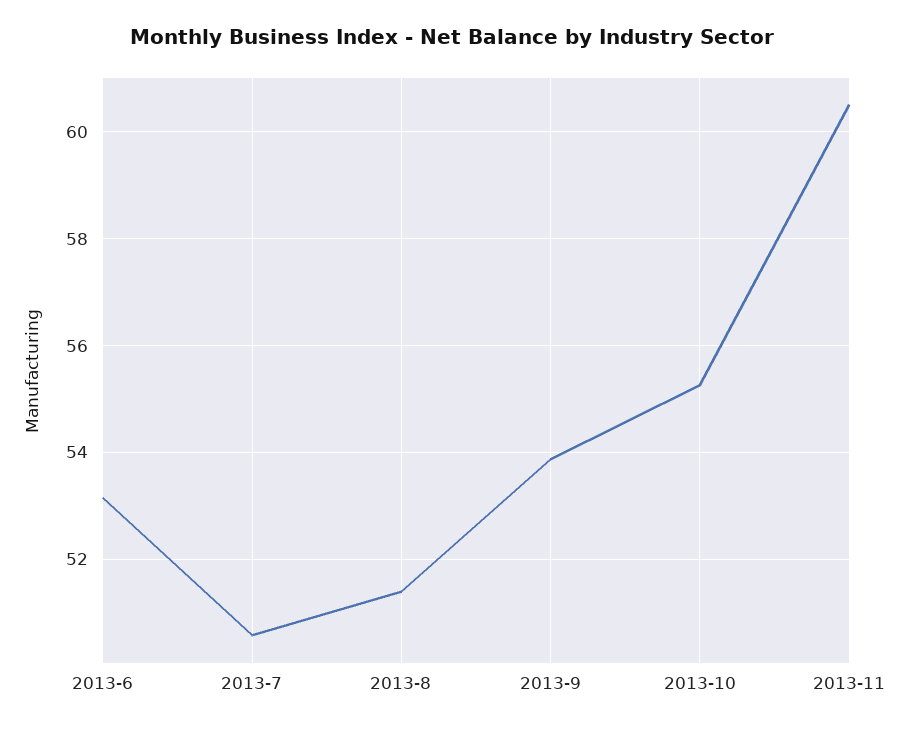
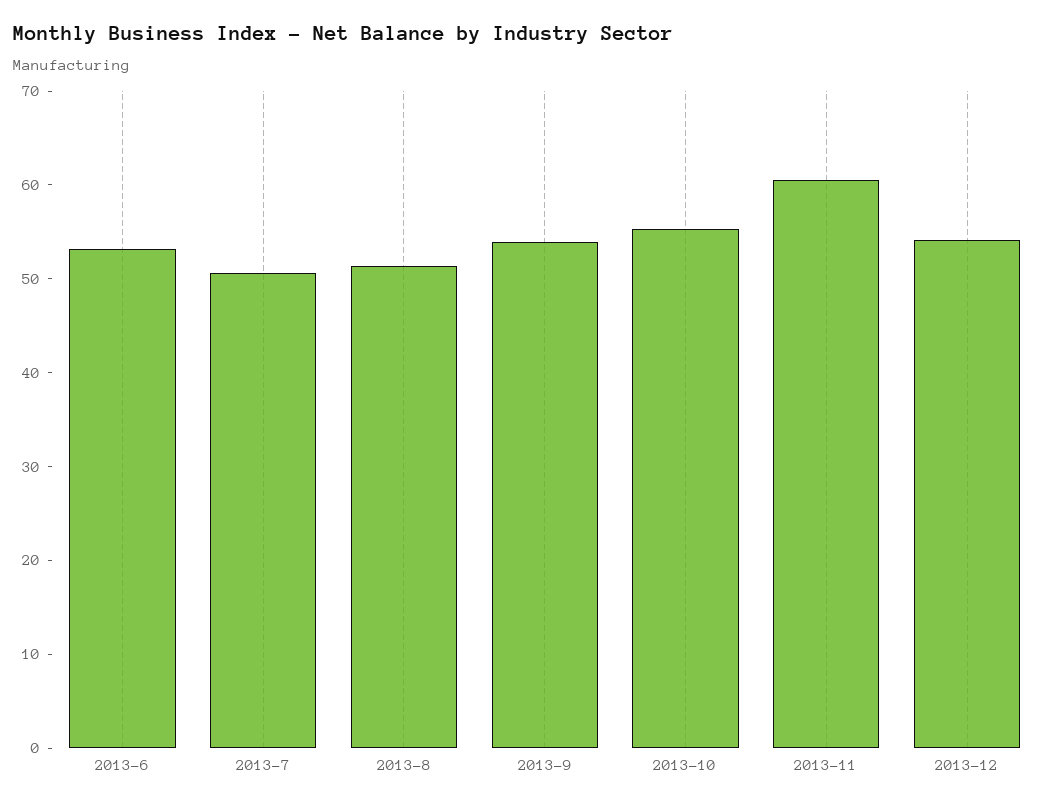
2013-12: none -> 54

